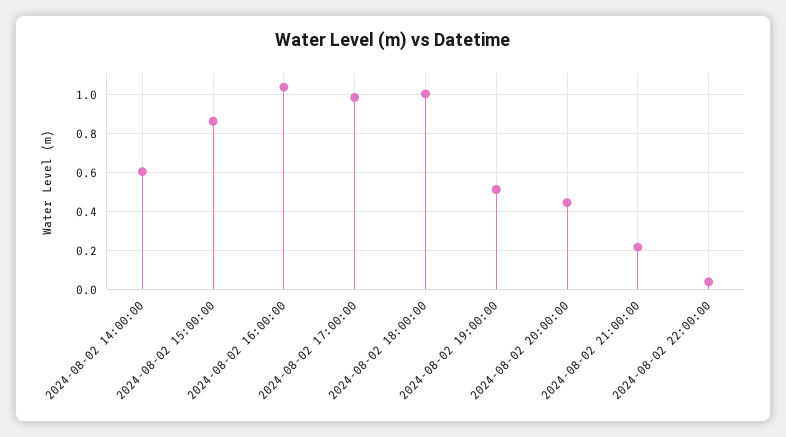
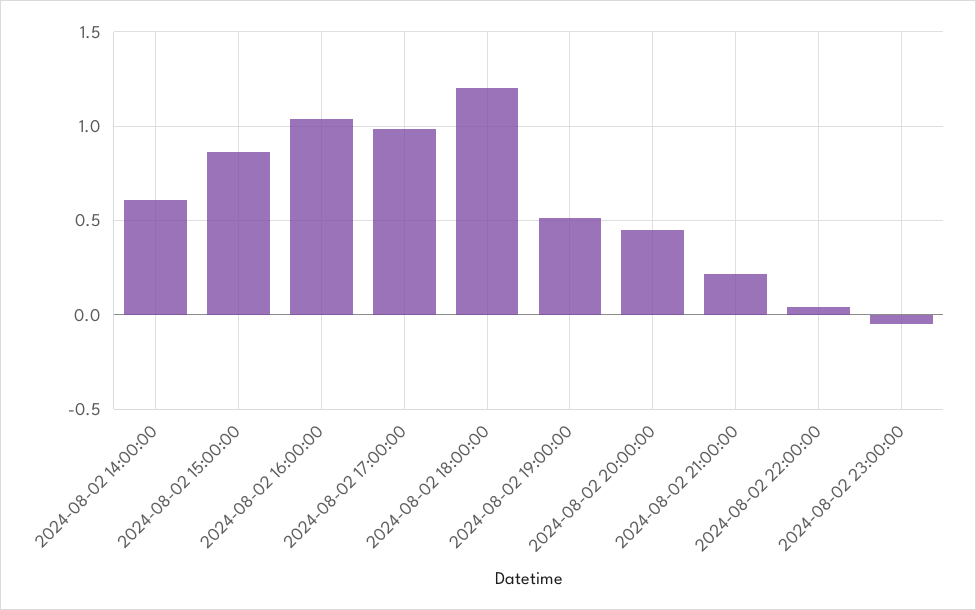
2024-08-02 18:00:00: 1 -> 1.2
2024-08-02 23:00:00: none -> -0.05

